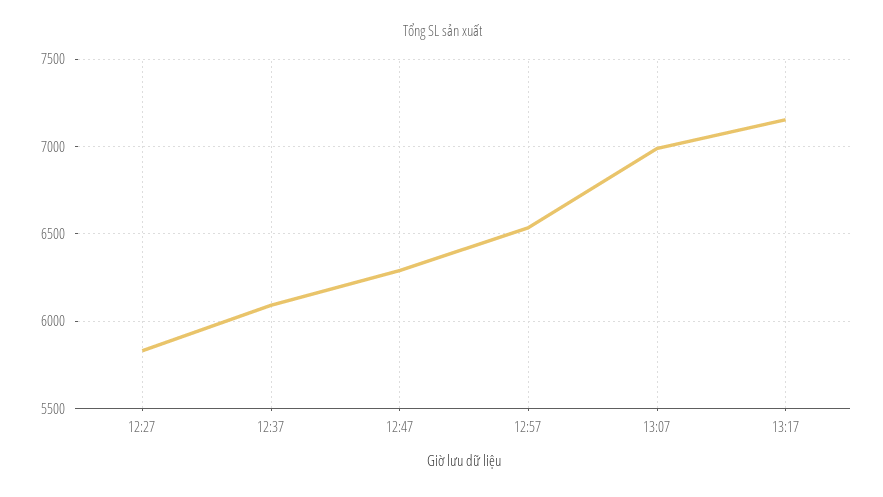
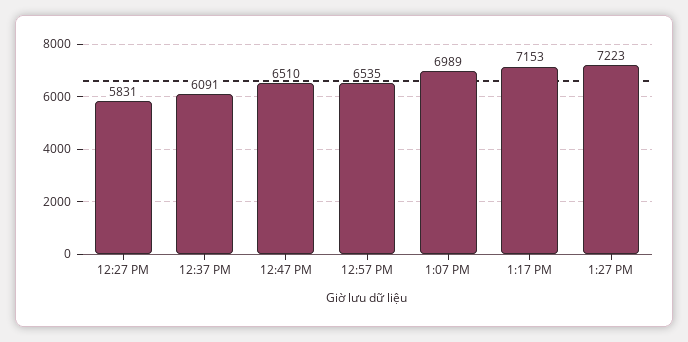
12:47: 6300 -> 6510
1:27 PM: none -> 7223

